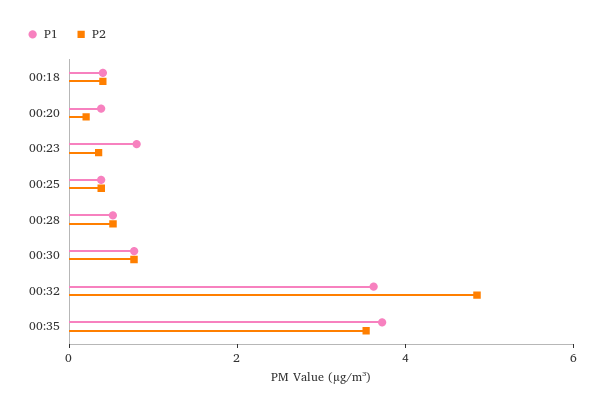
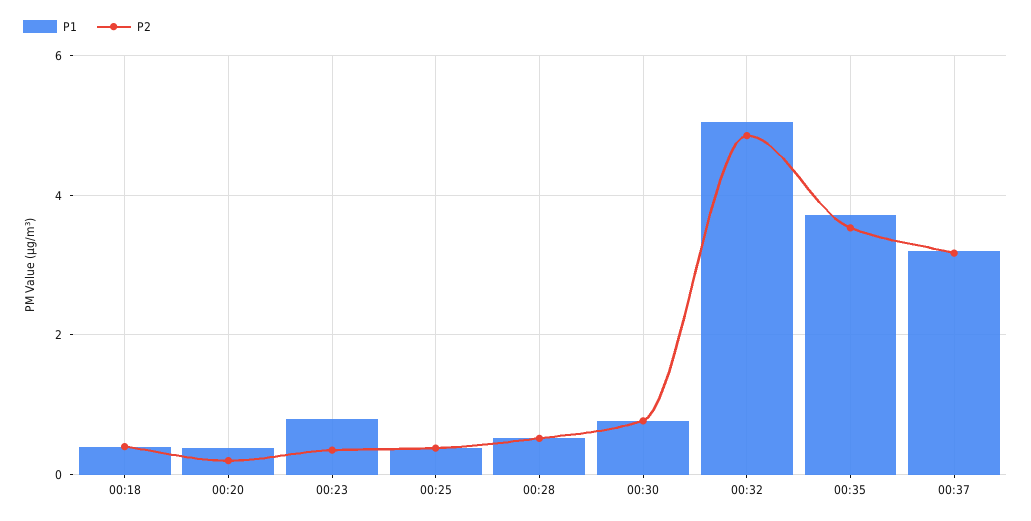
P1, 00:32: 3.5 -> 5
P1, 00:37: none -> 3.2
P2, 00:37: none -> 3.2

